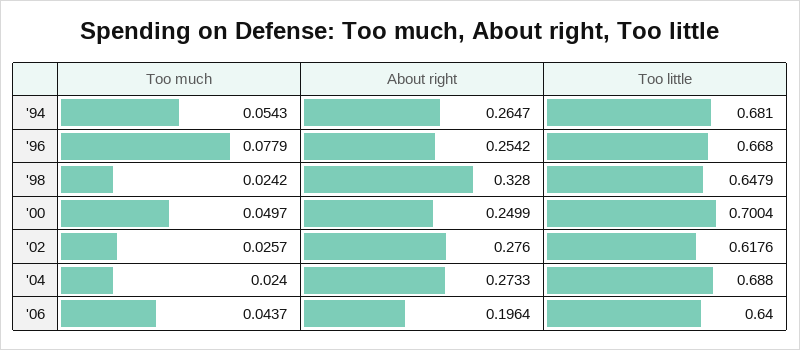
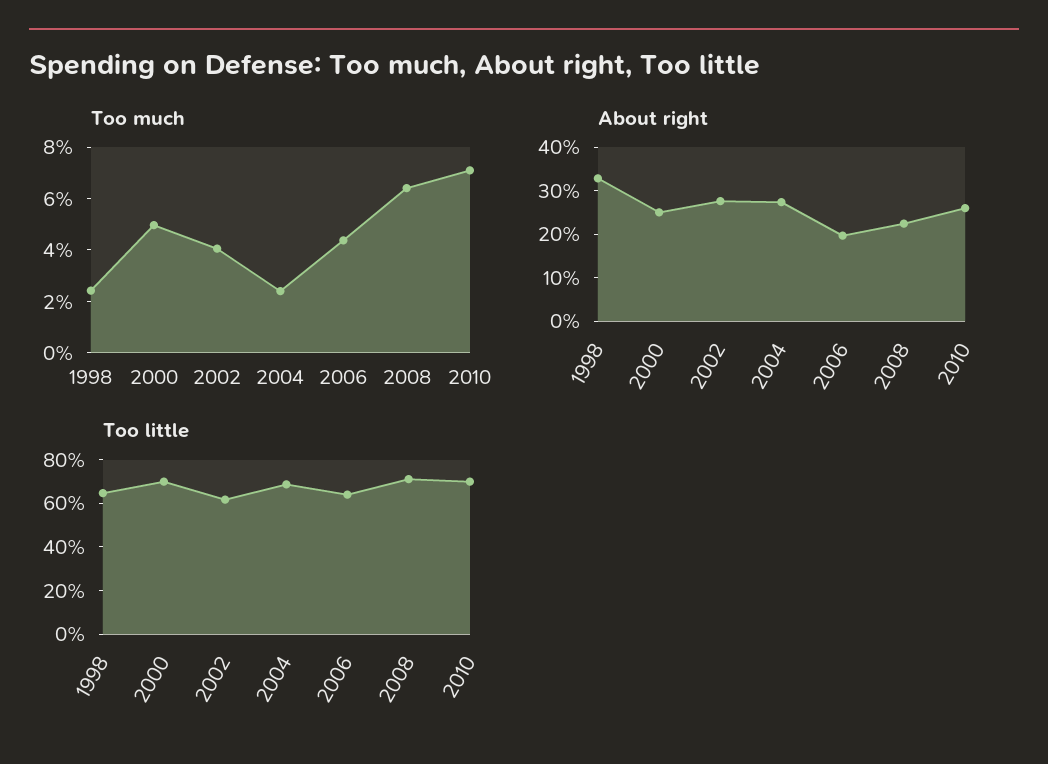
Too much, '94: 0.0543 -> none
About right, '94: 0.2647 -> none
Too little, '94: 0.681 -> none
Too much, '96: 0.0779 -> none
About right, '96: 0.2542 -> none
Too little, '96: 0.668 -> none
Too much, '02: 0.0257 -> 0.04
Too much, 2008: none -> 0.065
Too much, 2010: none -> 0.07
About right, 2008: none -> 0.22
About right, 2010: none -> 0.26
Too little, 2008: none -> 0.7
Too little, 2010: none -> 0.7

